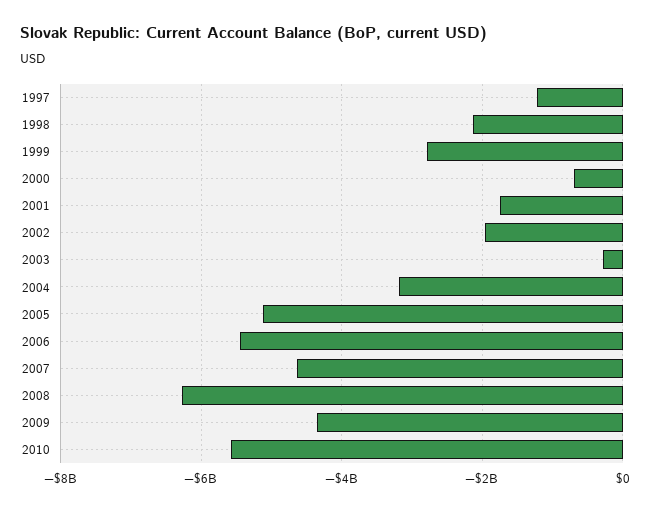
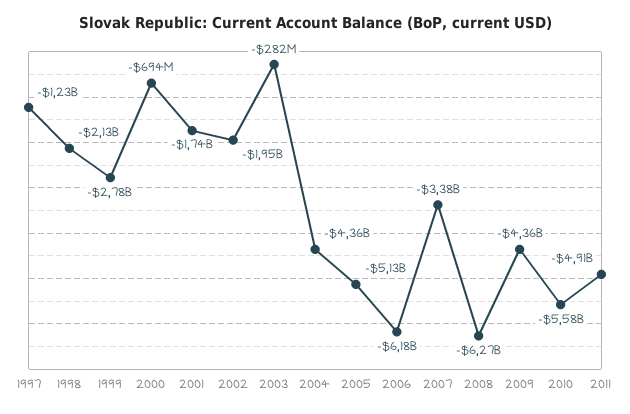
2004: -3200000000 -> -4360000000
2006: -5400000000 -> -6180000000
2007: -4600000000 -> -3380000000
2011: none -> -4910000000

